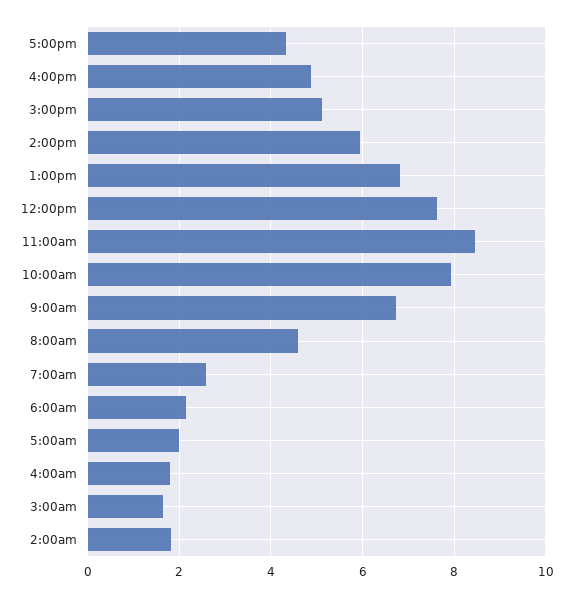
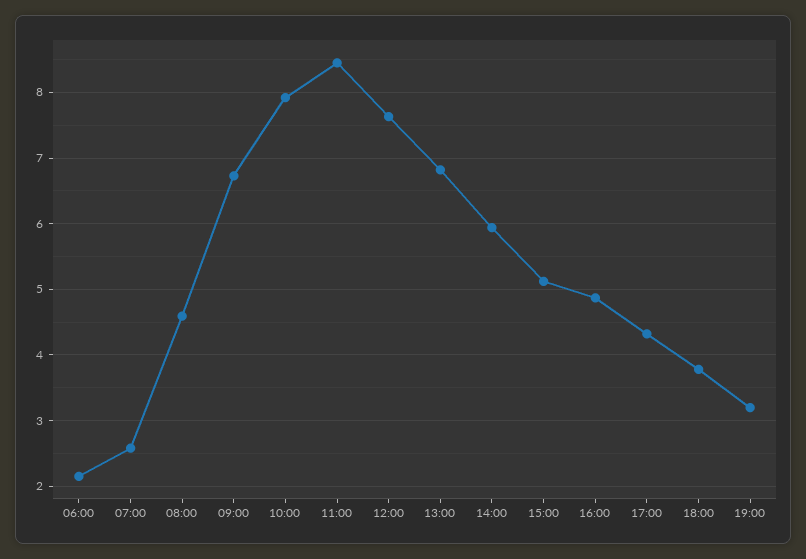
5:00am: 2 -> none
4:00am: 1.8 -> none
3:00am: 1.6 -> none
2:00am: 1.8 -> none
18:00: none -> 3.8
19:00: none -> 3.2

